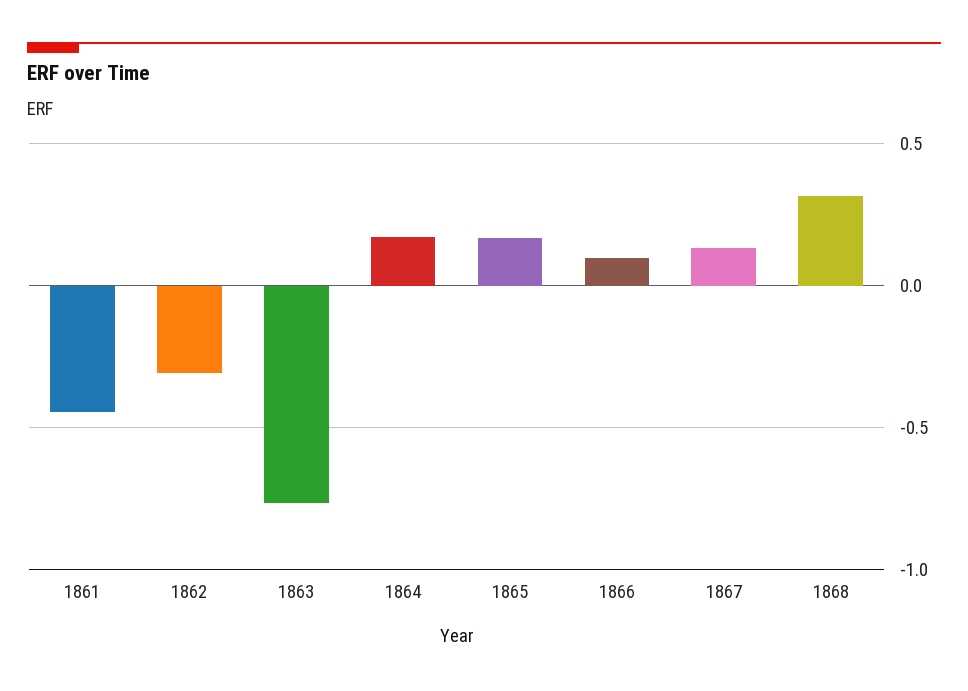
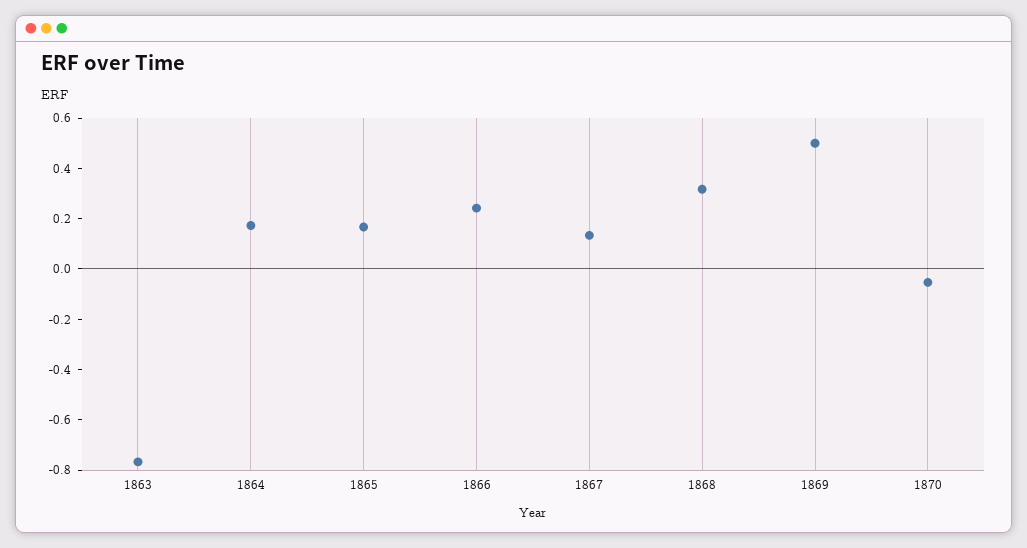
1861: -0.45 -> none
1862: -0.3 -> none
1866: 0.1 -> 0.25
1869: none -> 0.5
1870: none -> -0.05

